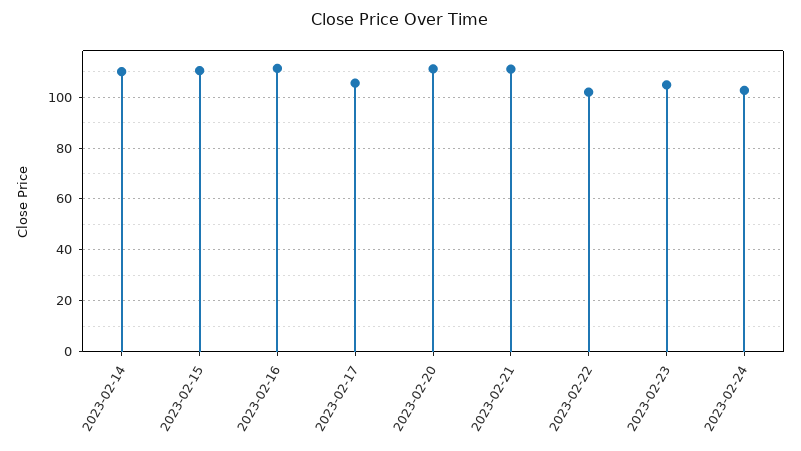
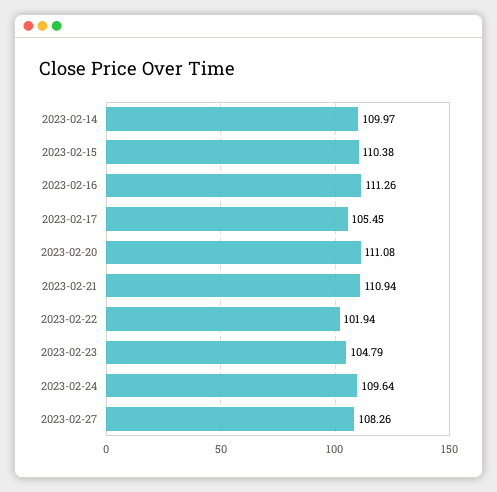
2023-02-24: 102.5 -> 109.64
2023-02-27: none -> 108.26

